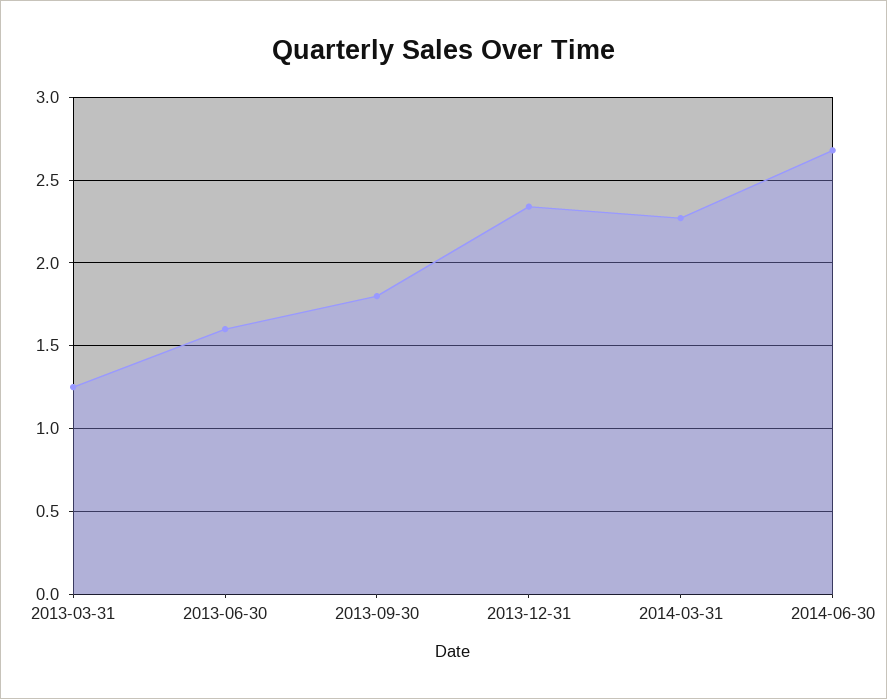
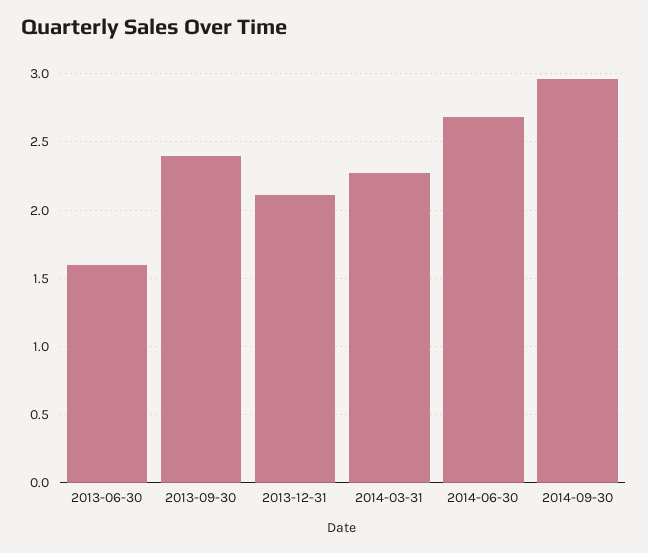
2013-03-31: 1.25 -> none
2013-09-30: 1.8 -> 2.4
2013-12-31: 2.35 -> 2.1
2014-09-30: none -> 2.95

